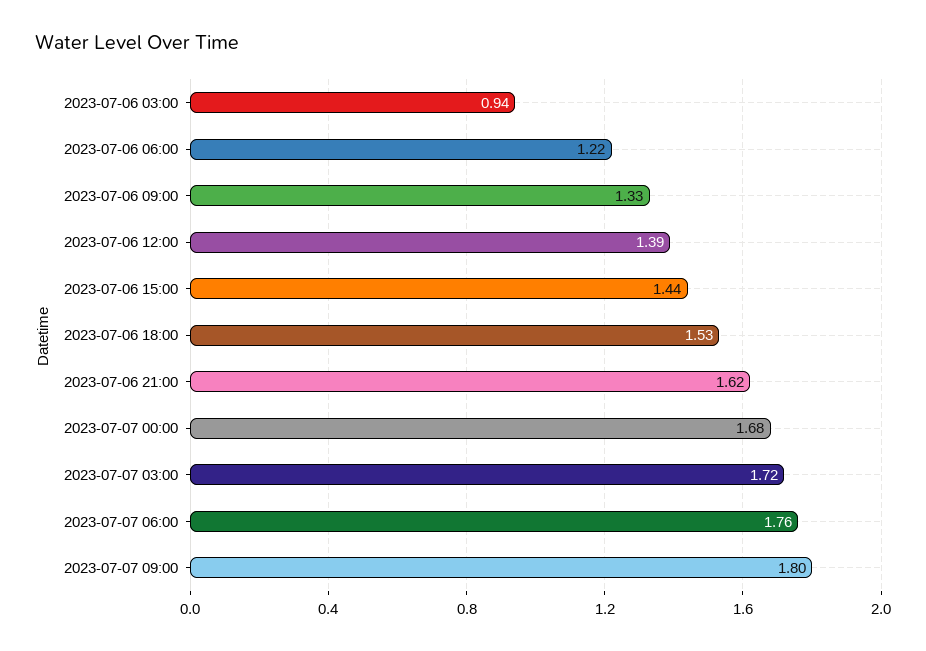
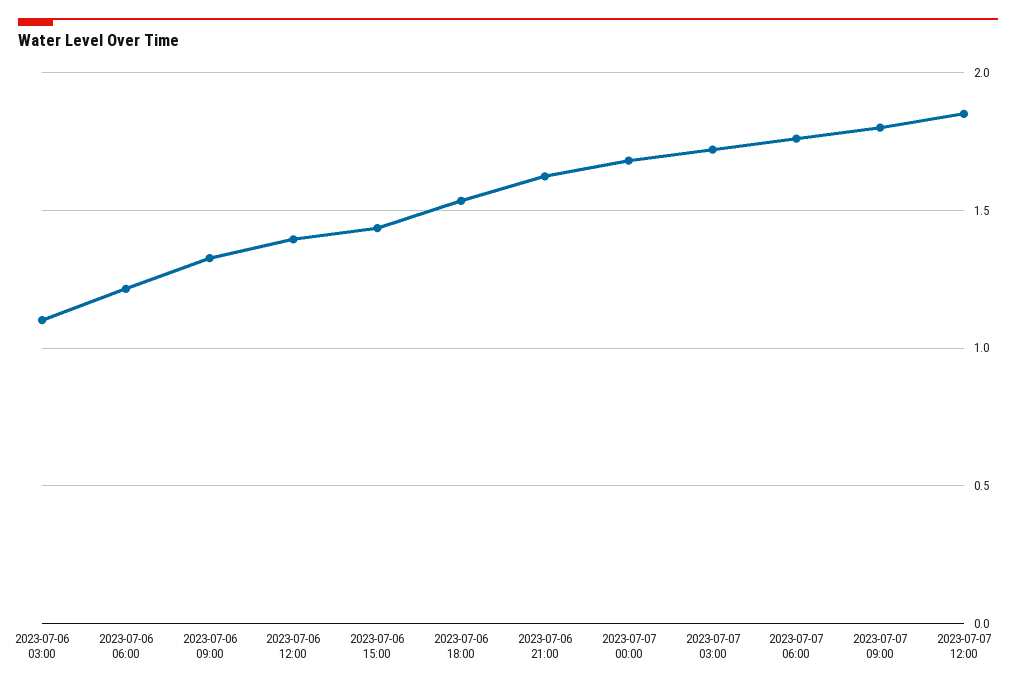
2023-07-06 03:00: 0.94 -> 1.1
2023-07-07 12:00: none -> 1.85

